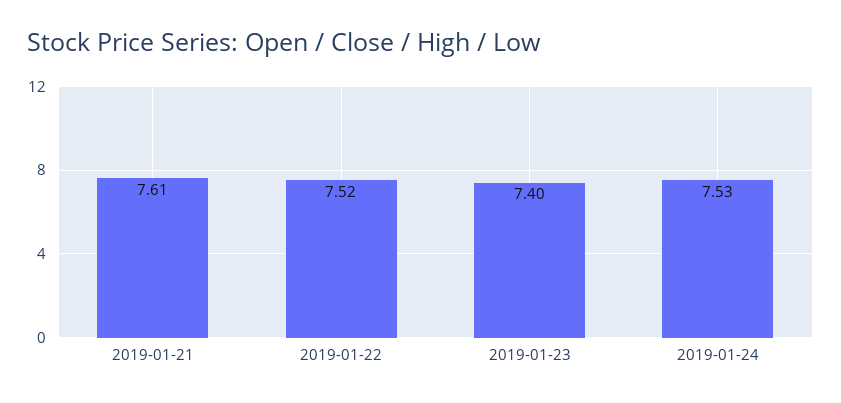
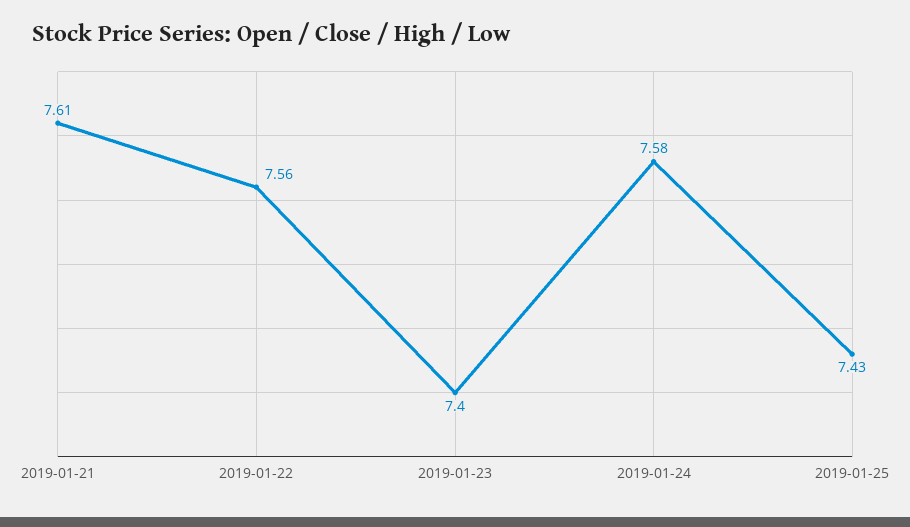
2019-01-22: 7.52 -> 7.56
2019-01-24: 7.53 -> 7.58
2019-01-25: none -> 7.43

